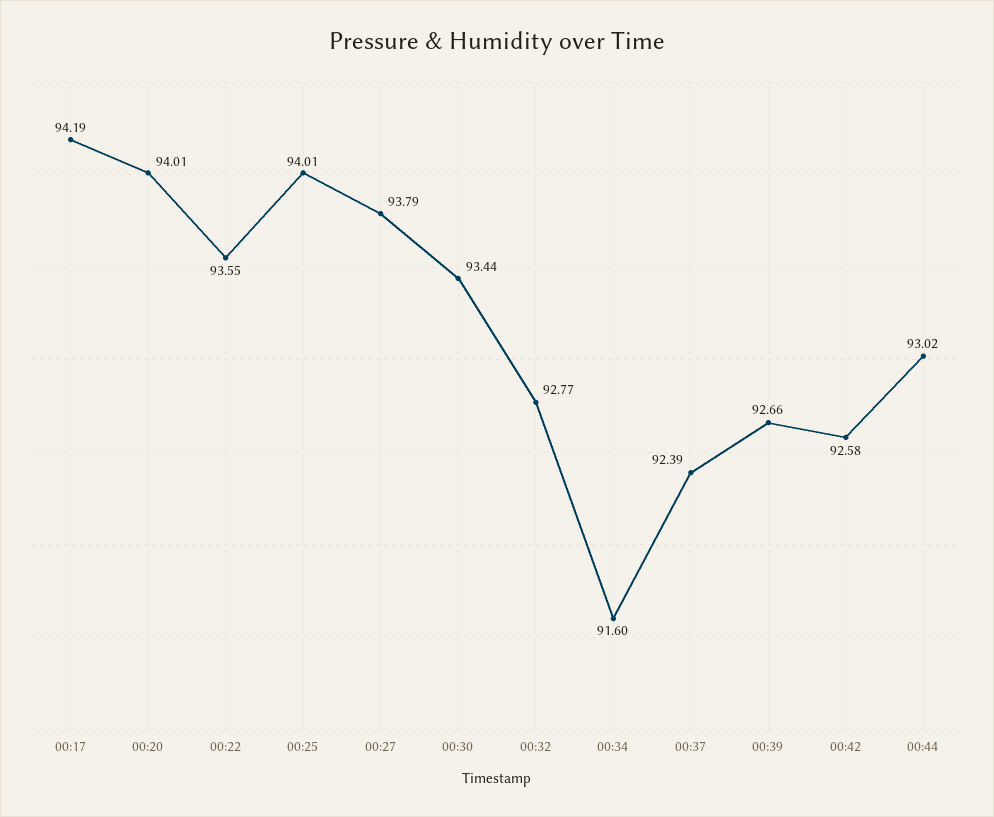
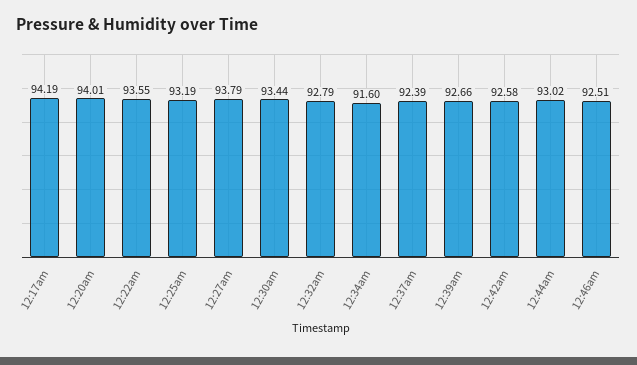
00:25: 94.01 -> 93.19
00:32: 92.77 -> 92.79
12:46am: none -> 92.51

